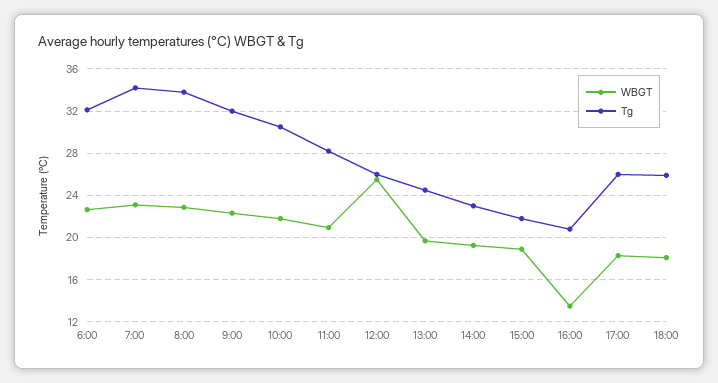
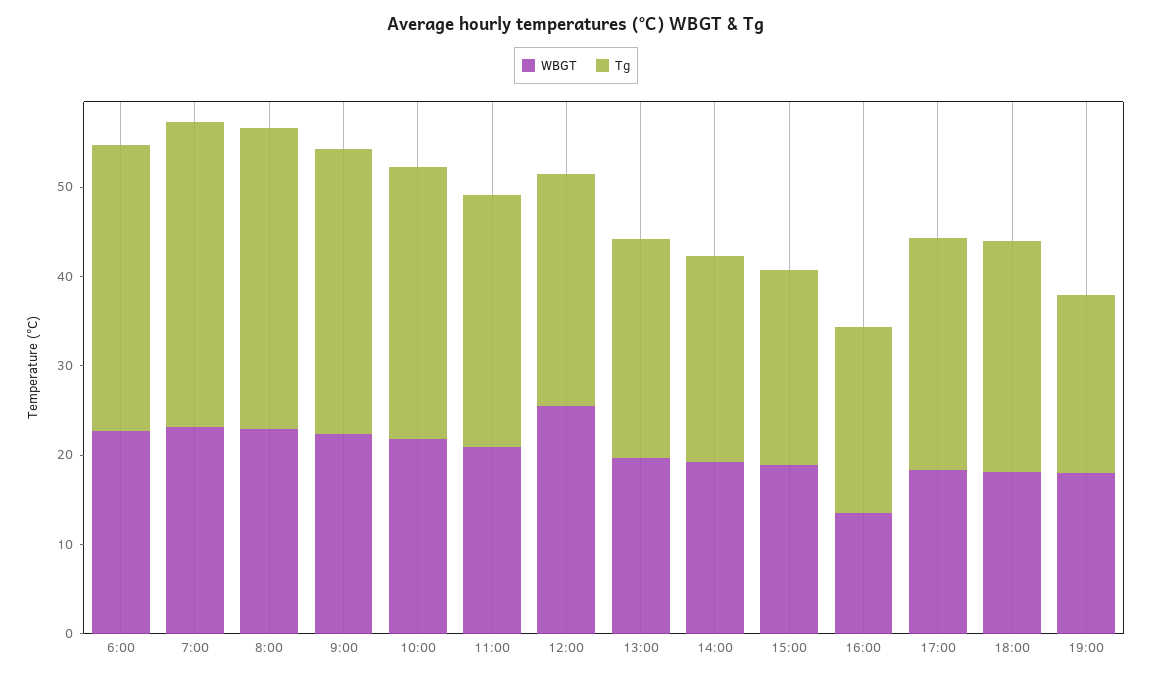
WBGT, 19:00: none -> 18
Tg, 19:00: none -> 20

